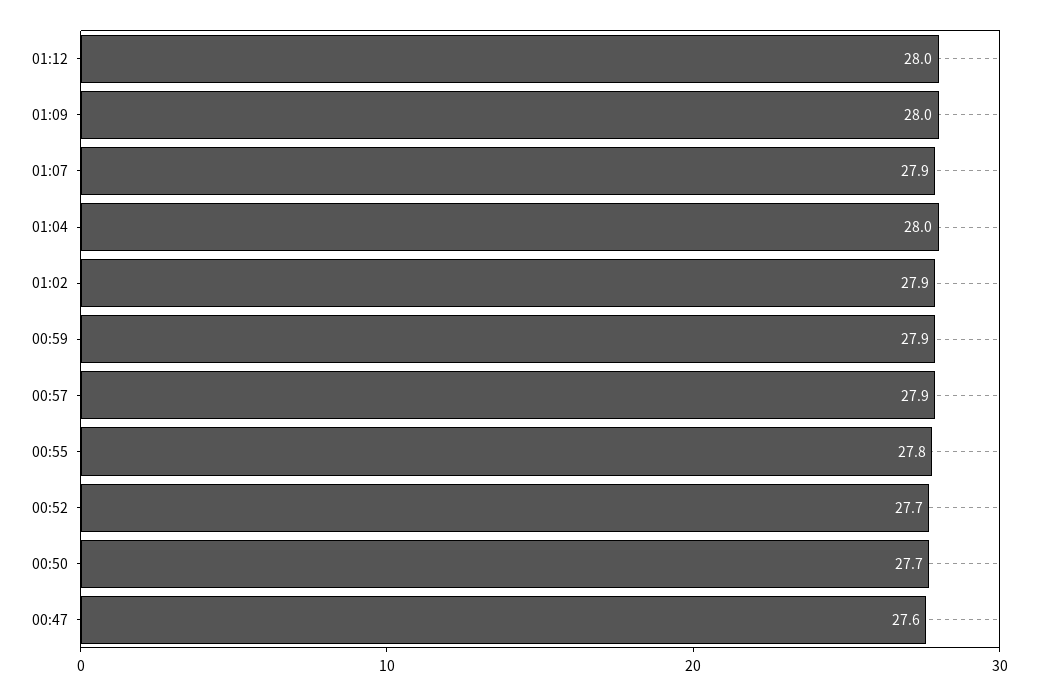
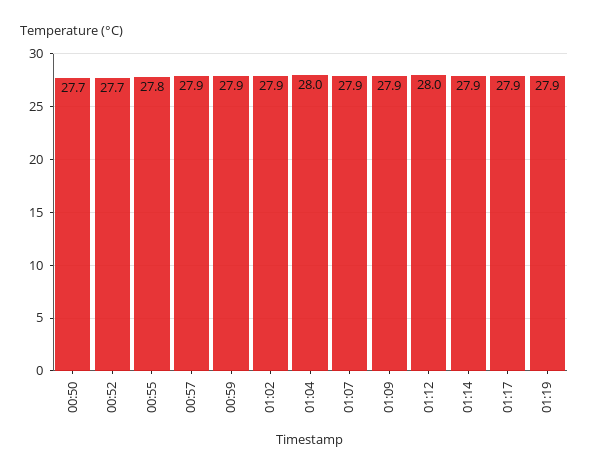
01:09: 28 -> 27.9
00:47: 27.6 -> none
01:14: none -> 27.9
01:17: none -> 27.9
01:19: none -> 27.9

